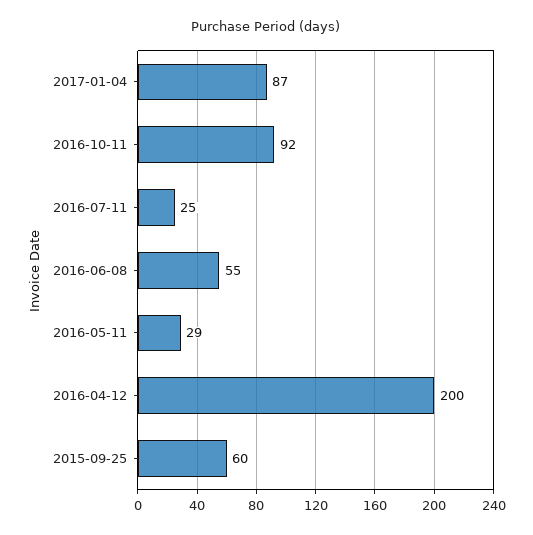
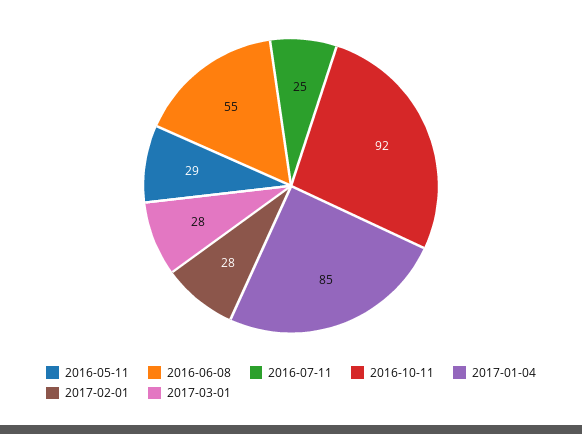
2017-01-04: 87 -> 85
2016-04-12: 200 -> none
2015-09-25: 60 -> none
2017-02-01: none -> 28
2017-03-01: none -> 28

